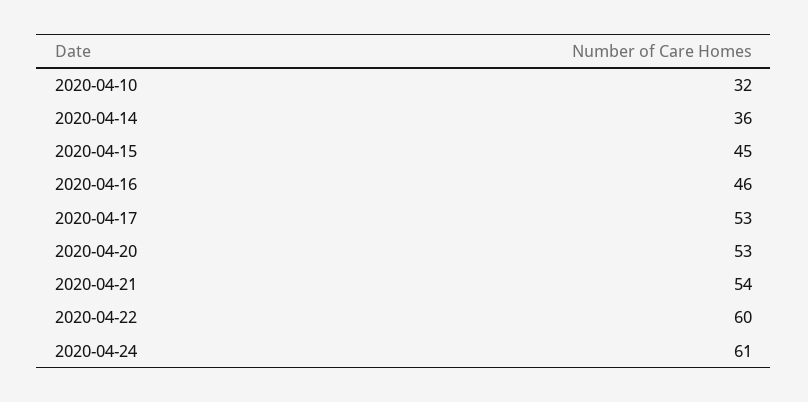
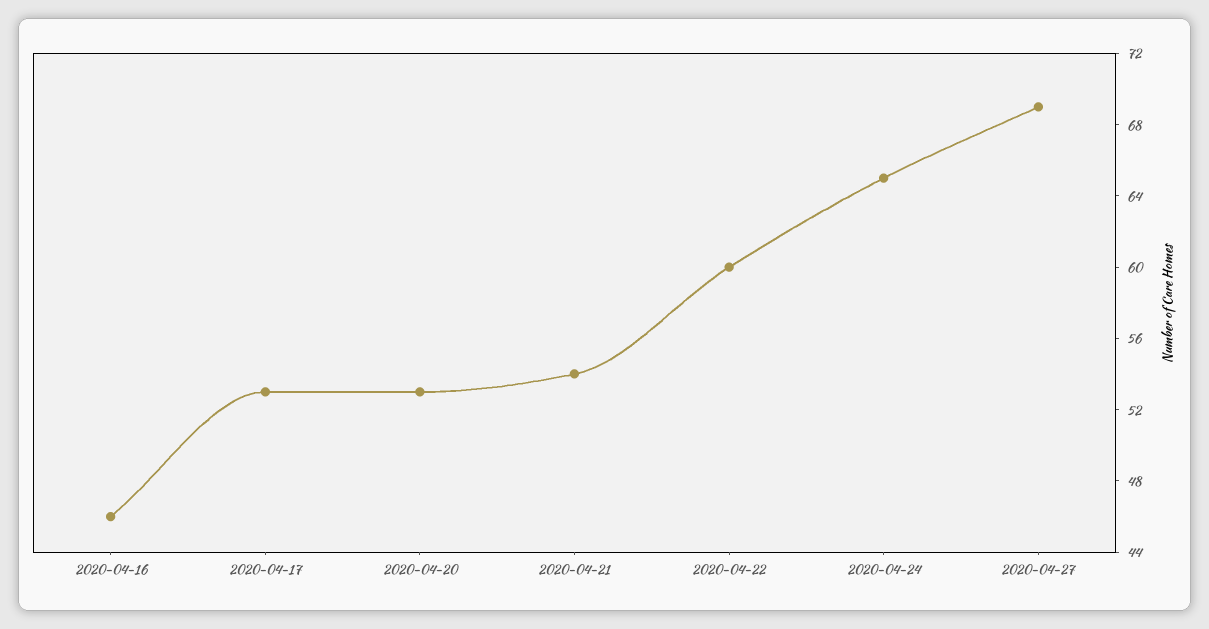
2020-04-10: 32 -> none
2020-04-14: 36 -> none
2020-04-15: 45 -> none
2020-04-24: 61 -> 65
2020-04-27: none -> 69

